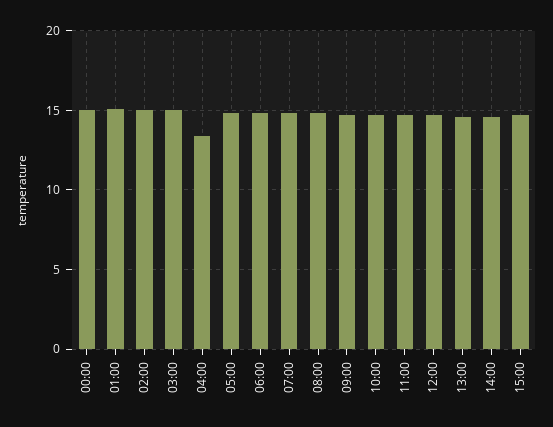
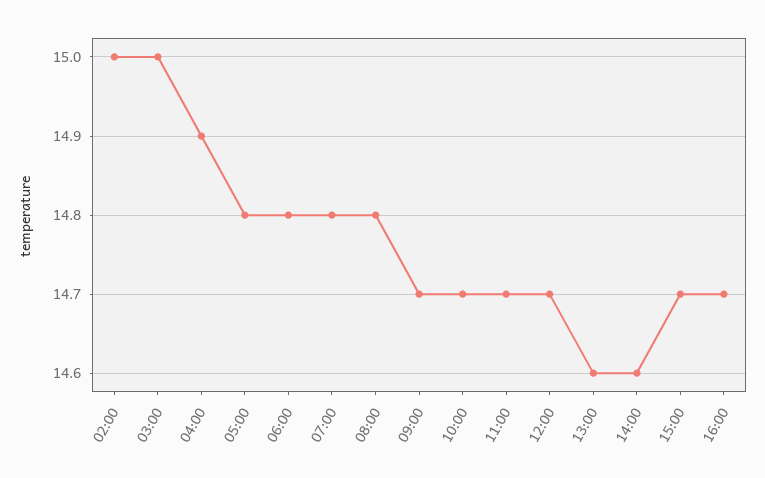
00:00: 15 -> none
01:00: 15 -> none
04:00: 13.5 -> 14.9
16:00: none -> 14.7

